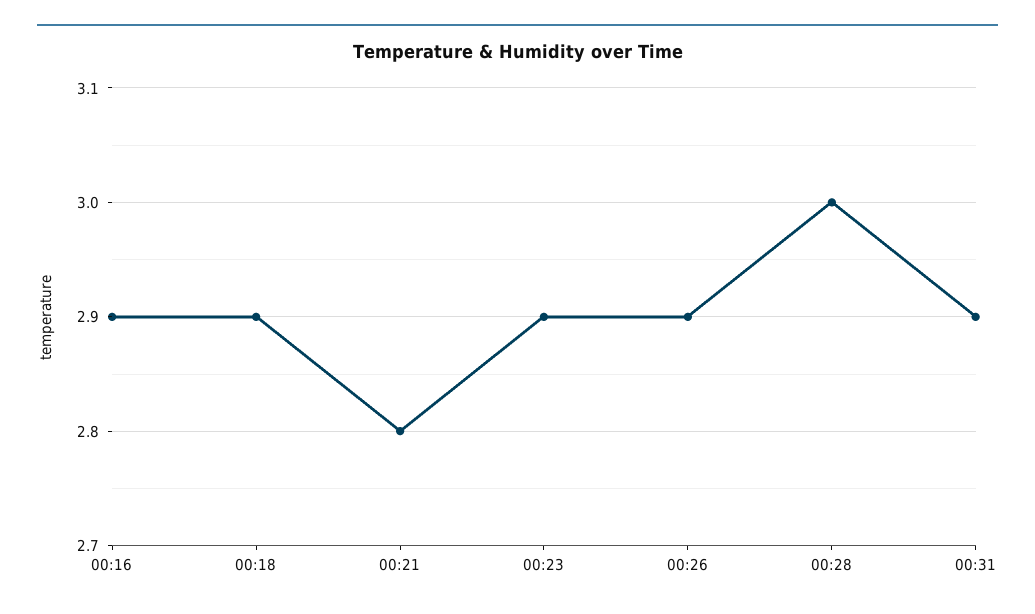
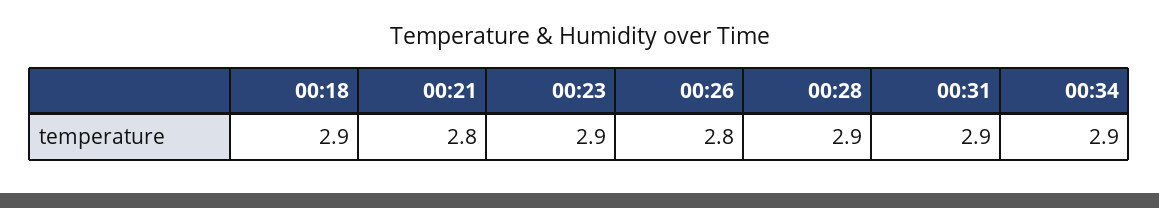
00:16: 2.9 -> none
00:26: 2.9 -> 2.8
00:28: 3 -> 2.9
00:34: none -> 2.9

